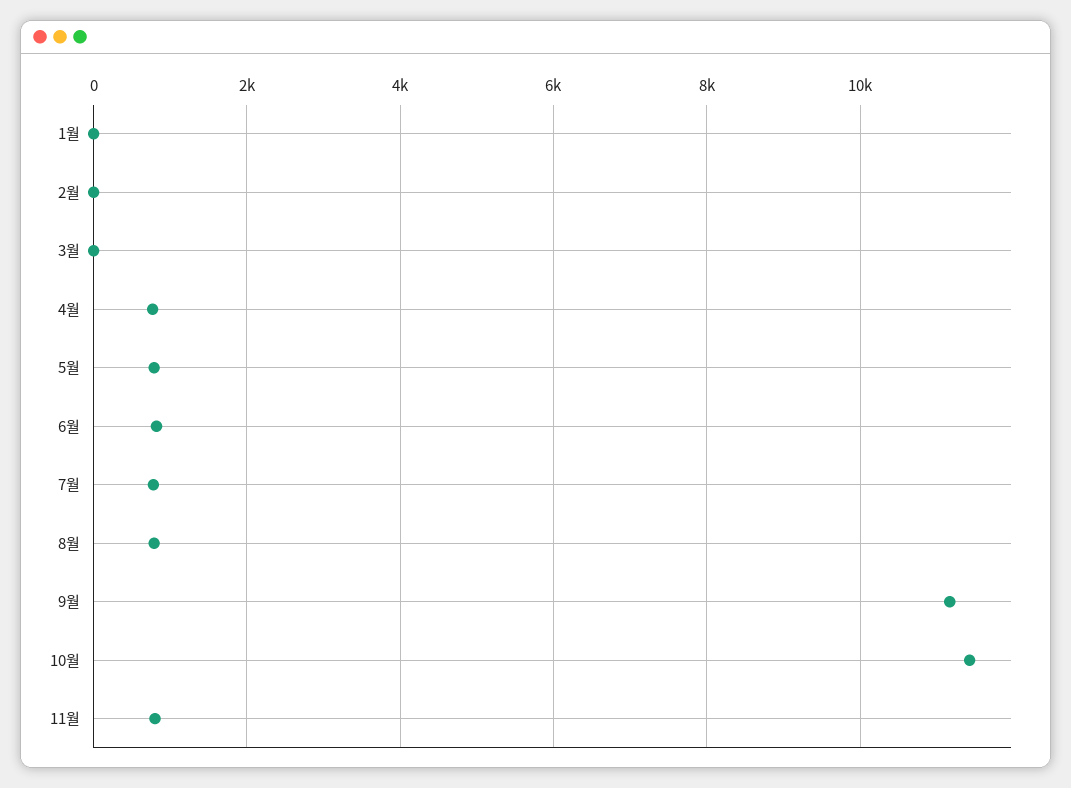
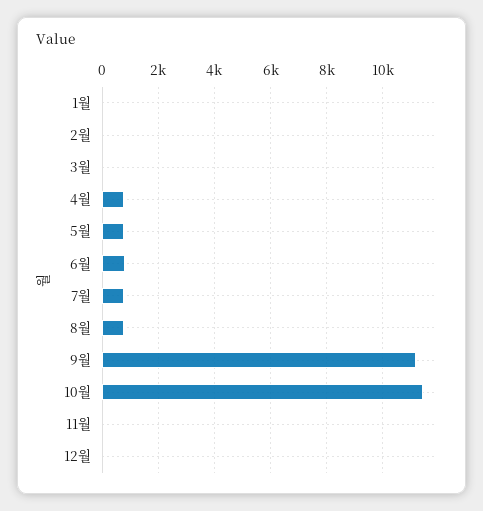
11월: 800 -> 0
12월: none -> 0

